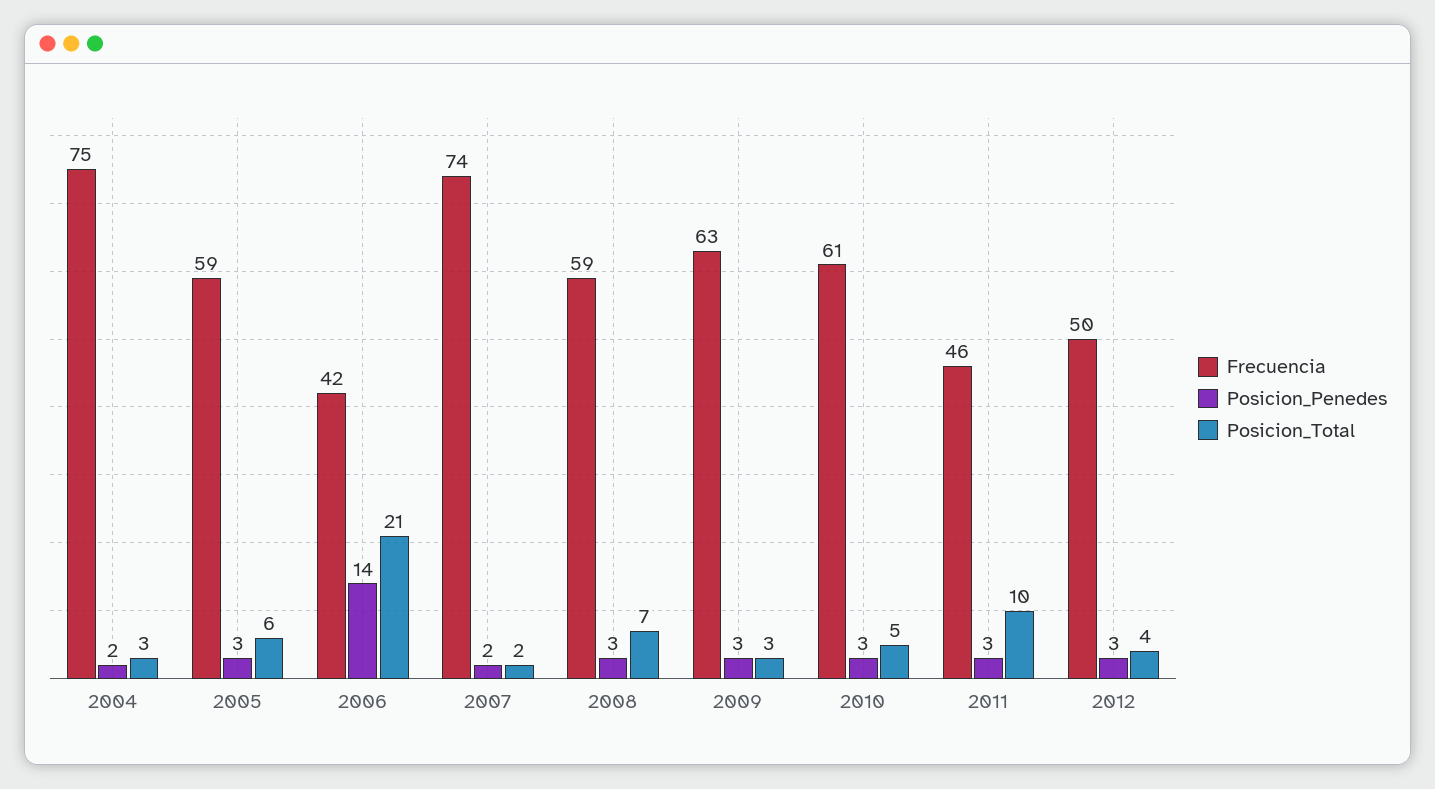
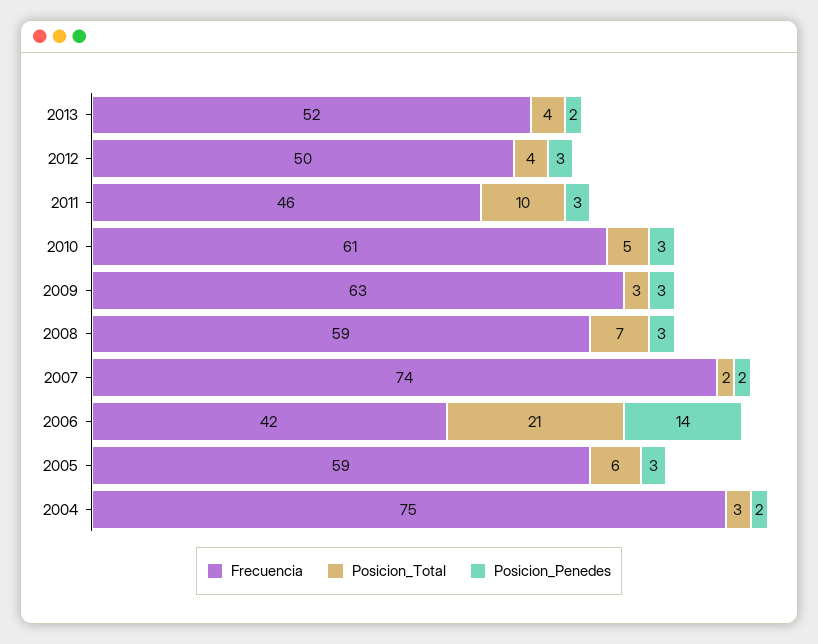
Frecuencia, 2013: none -> 52
Posicion_Total, 2013: none -> 4
Posicion_Penedes, 2013: none -> 2

